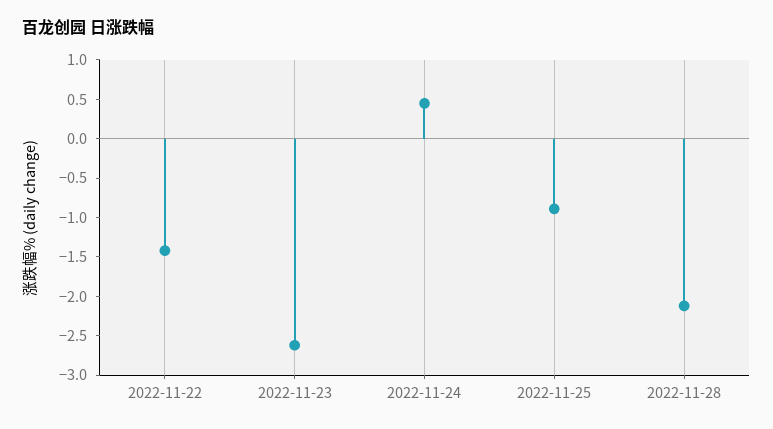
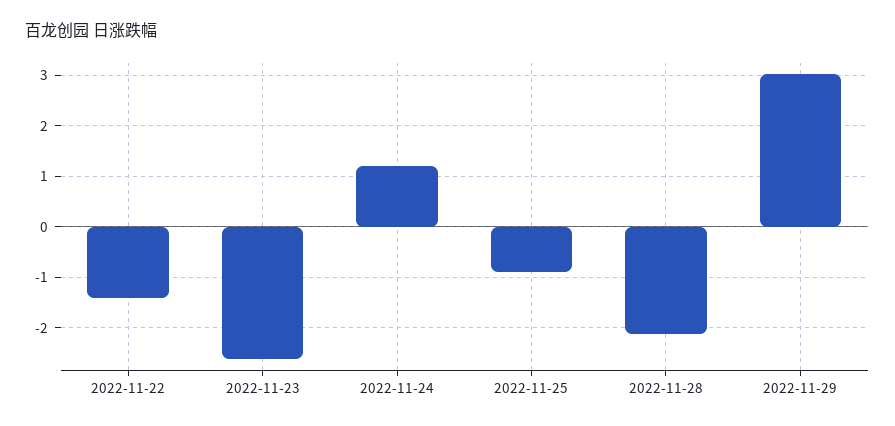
2022-11-24: 0.5 -> 1.2
2022-11-29: none -> 3

